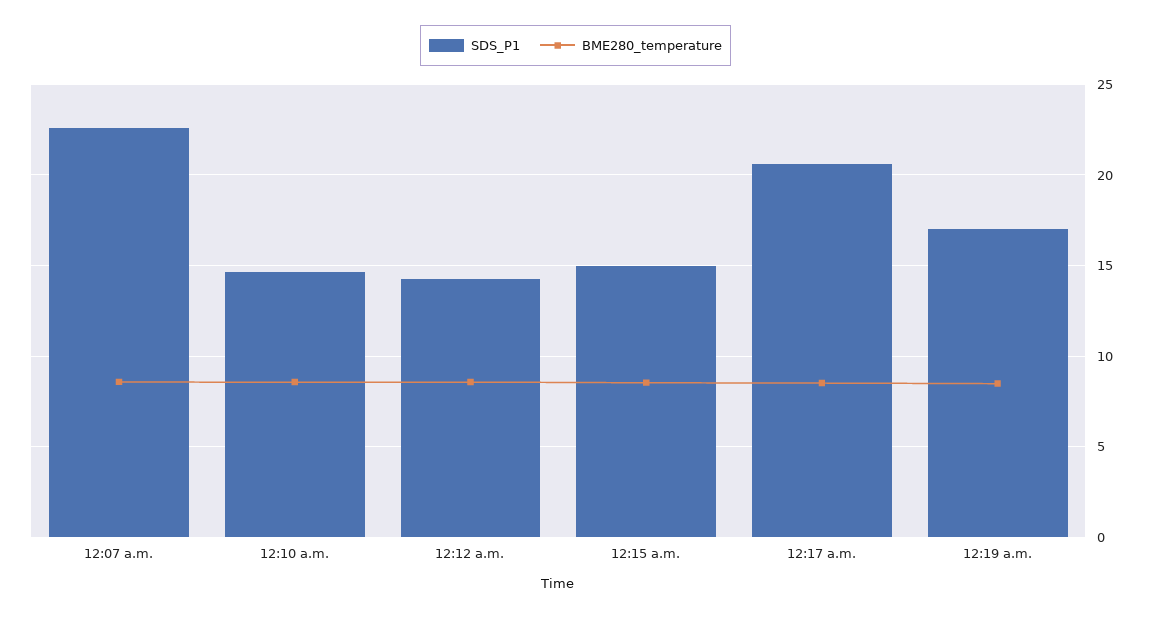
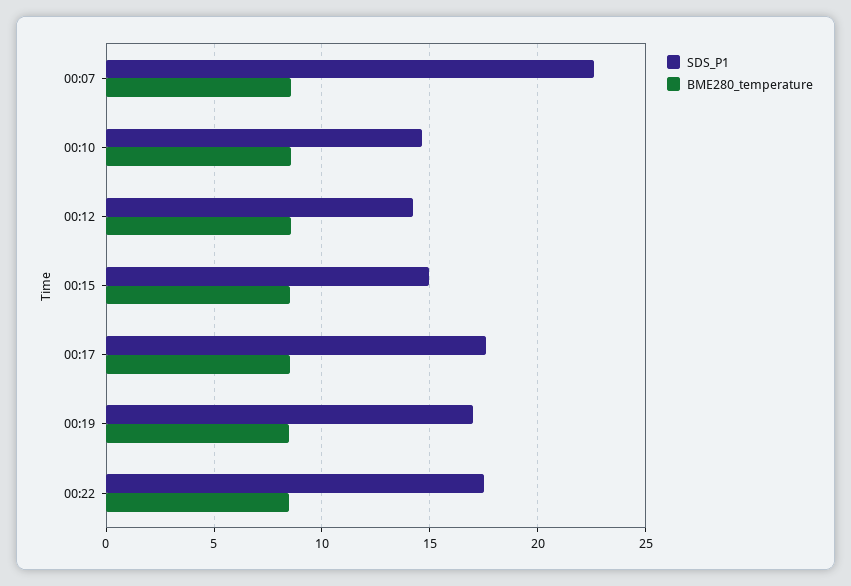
SDS_P1, 12:17 a.m.: 20.5 -> 17.5
SDS_P1, 00:22: none -> 17.5
BME280_temperature, 00:22: none -> 8.5

